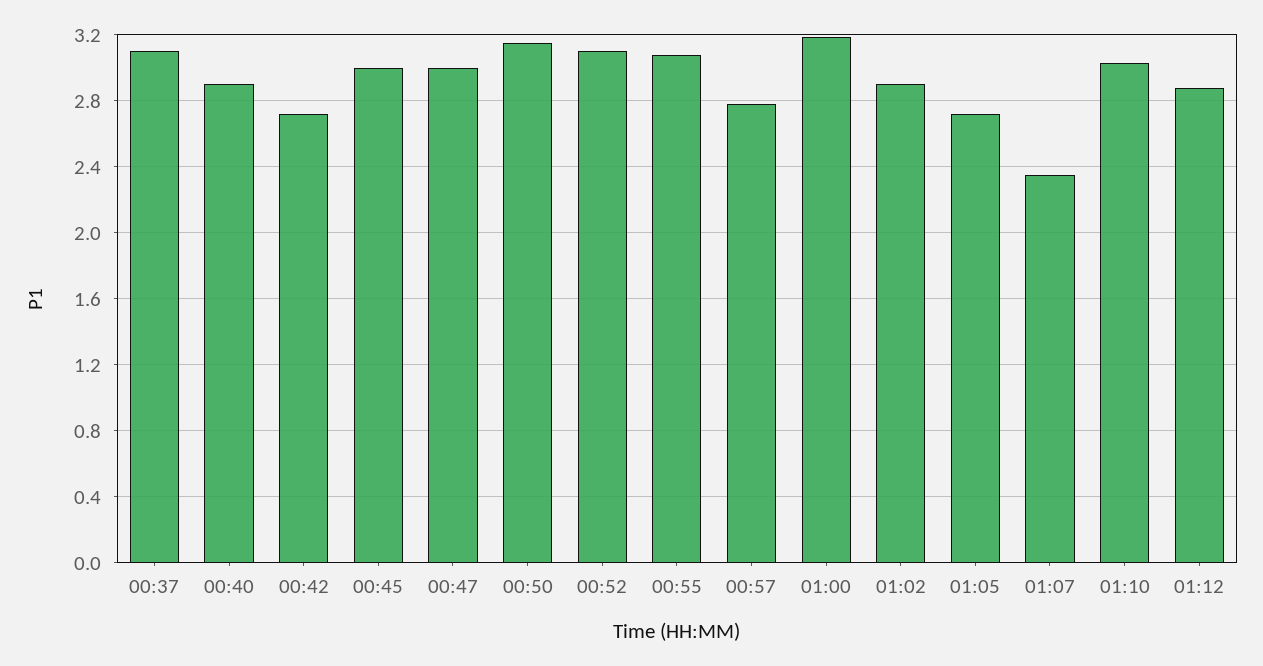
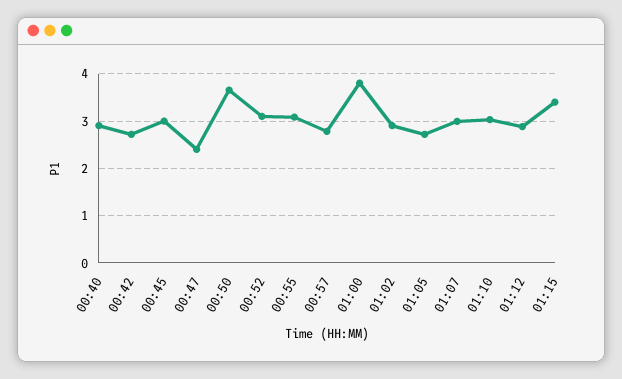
00:37: 3.1 -> none
00:47: 3 -> 2.4
00:50: 3.15 -> 3.6
01:00: 3.2 -> 3.8
01:07: 2.35 -> 3
01:15: none -> 3.4

